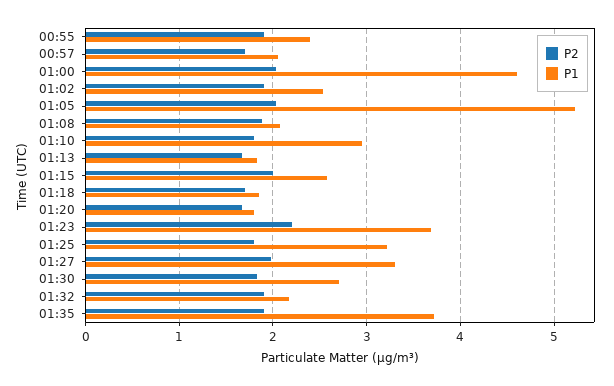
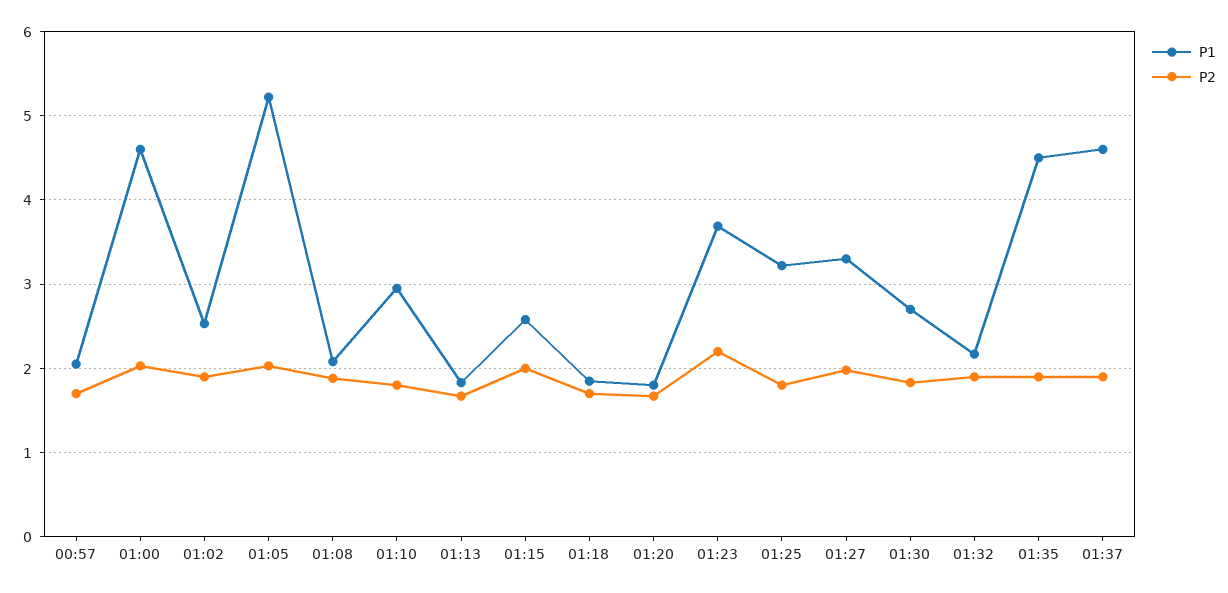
P2, 00:55: 1.9 -> none
P1, 00:55: 2.4 -> none
P1, 01:35: 3.7 -> 4.5
P1, 01:37: none -> 4.6
P2, 01:37: none -> 1.9

